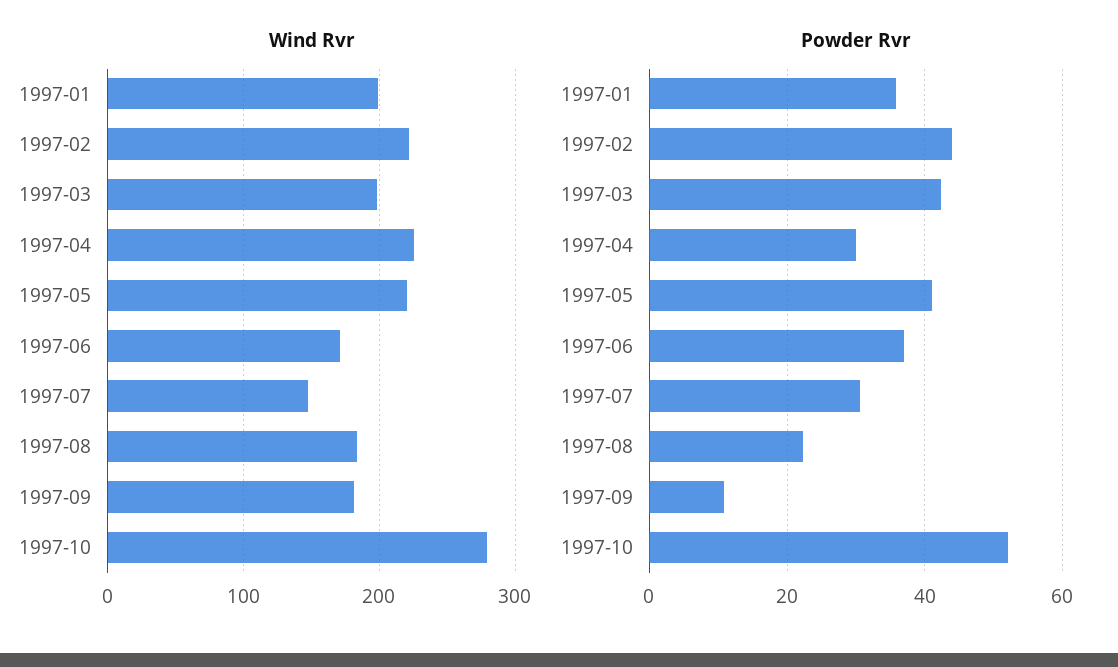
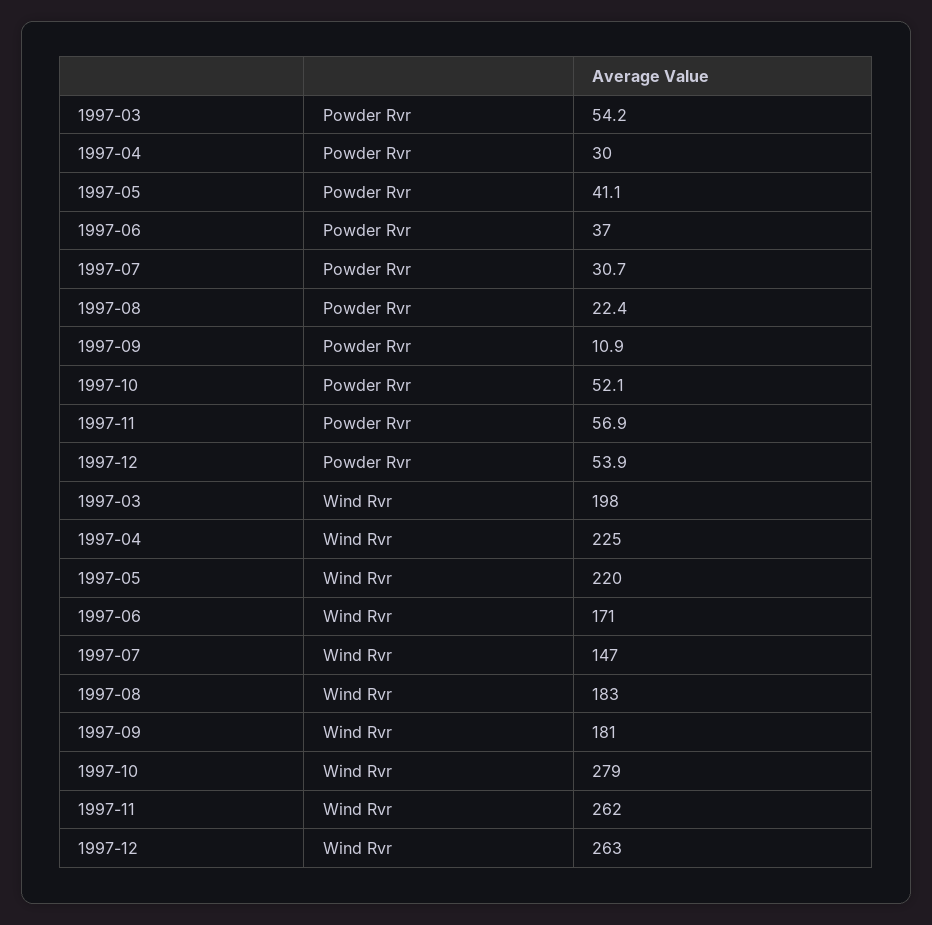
Wind Rvr, 1997-01: 200 -> none
Wind Rvr, 1997-02: 220 -> none
Powder Rvr, 1997-01: 36 -> none
Powder Rvr, 1997-02: 44 -> none
Powder Rvr, 1997-03: 42 -> 54.2
Powder Rvr, 1997-11: none -> 56.9
Powder Rvr, 1997-12: none -> 53.9
Wind Rvr, 1997-11: none -> 262
Wind Rvr, 1997-12: none -> 263

